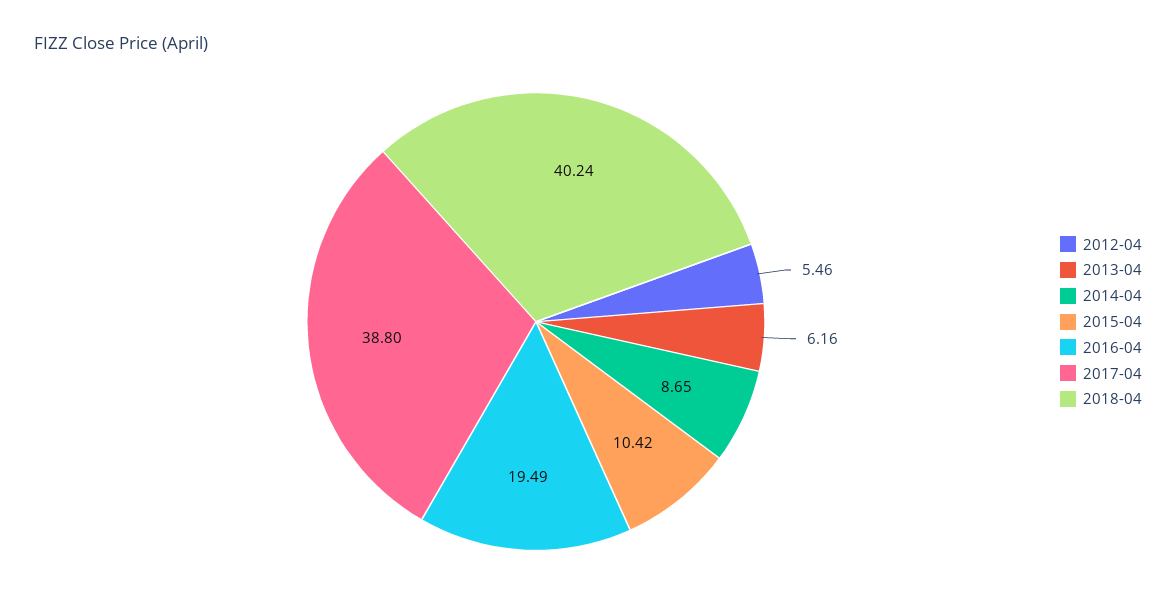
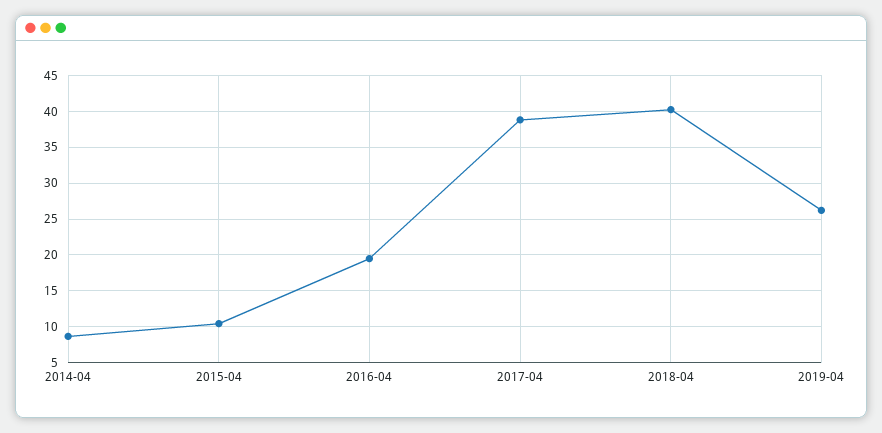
2012-04: 5.46 -> none
2013-04: 6.16 -> none
2019-04: none -> 26

